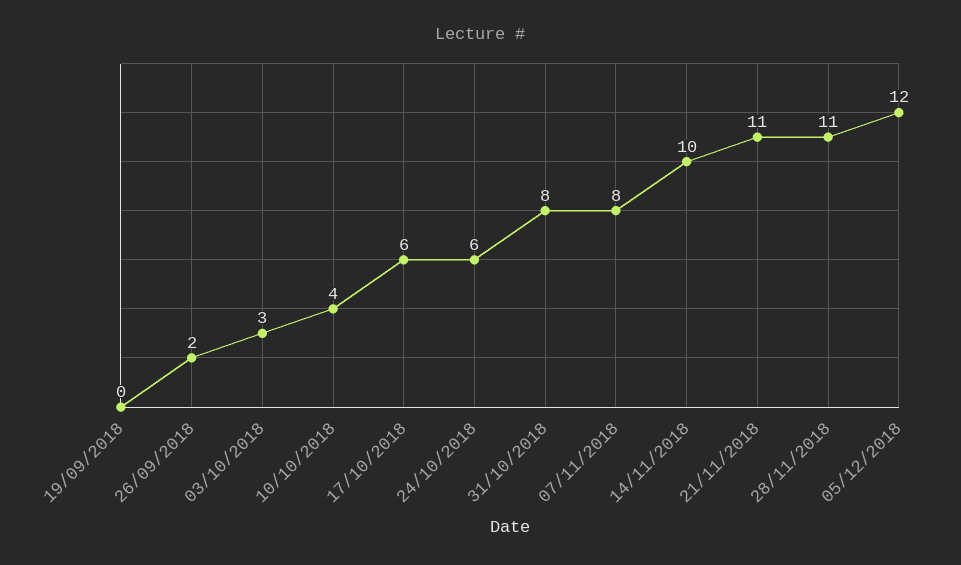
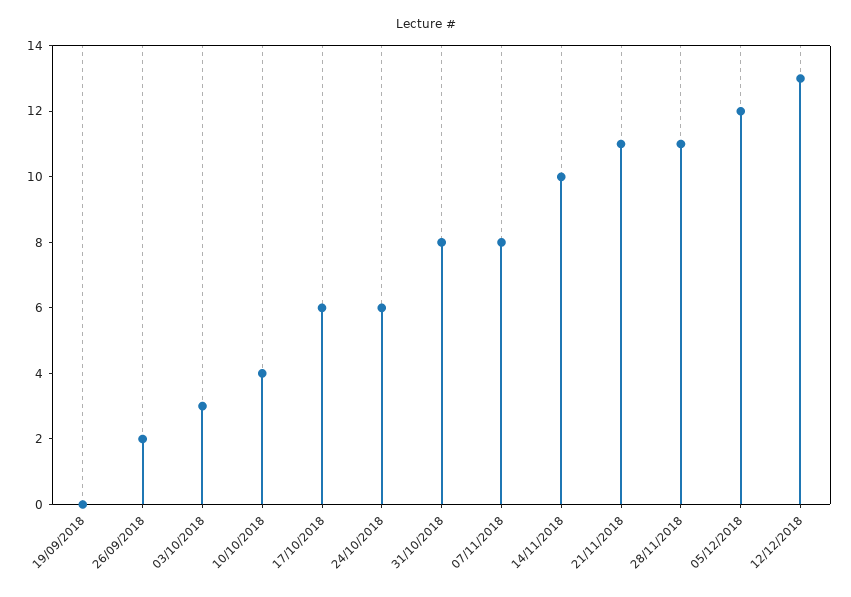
12/12/2018: none -> 13

